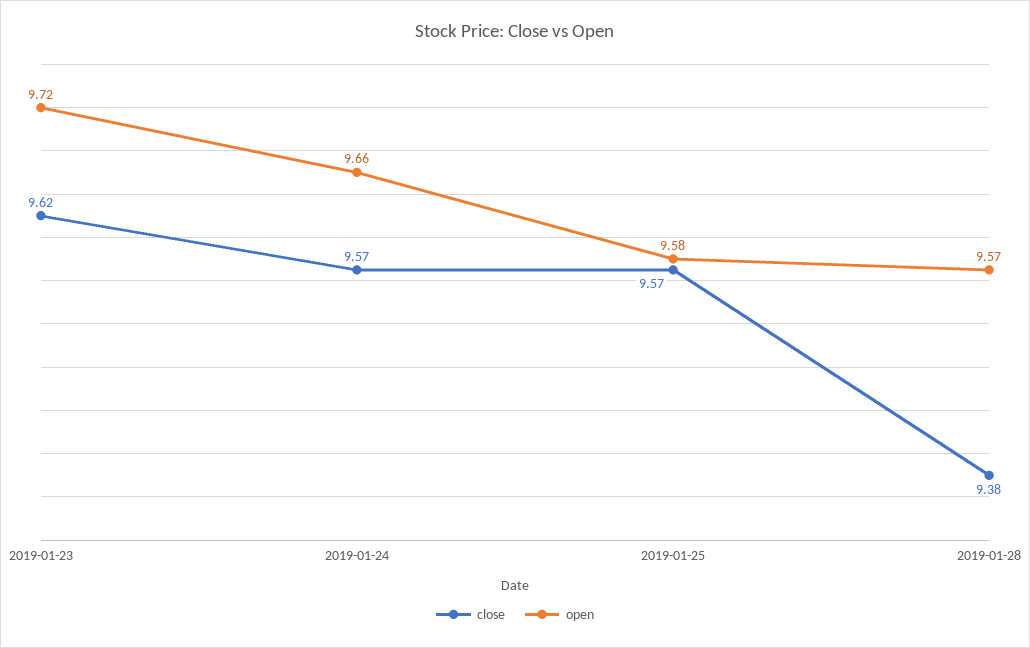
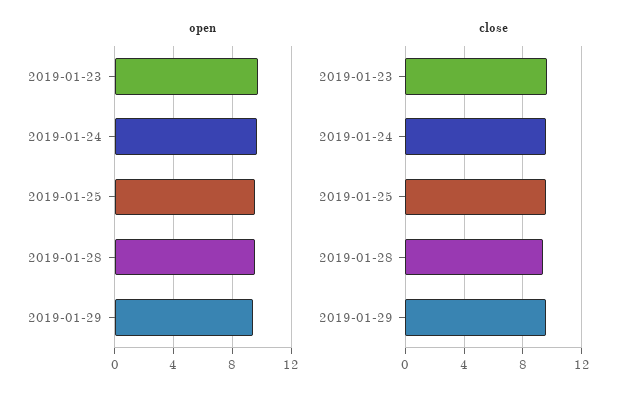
open, 2019-01-29: none -> 9.5
close, 2019-01-29: none -> 9.5

